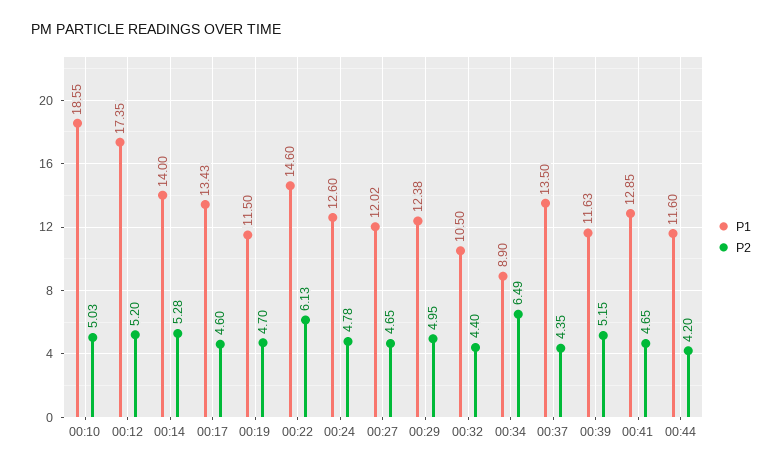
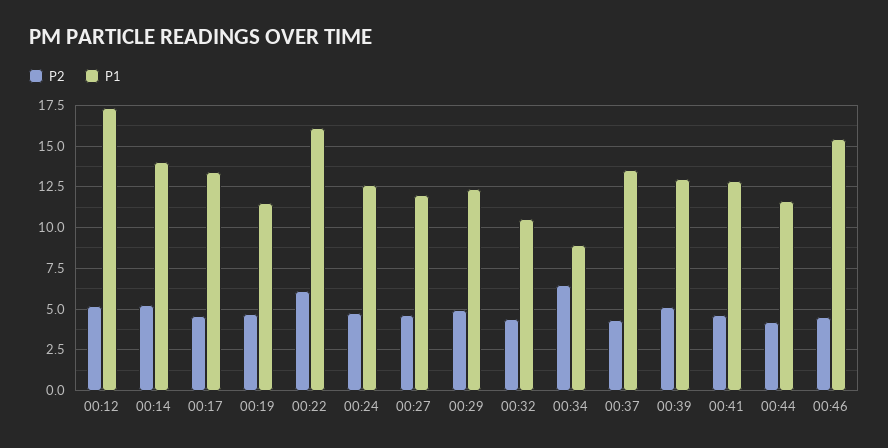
P1, 00:10: 18.55 -> none
P2, 00:10: 5.03 -> none
P1, 00:22: 14.6 -> 16
P1, 00:39: 11.63 -> 13
P2, 00:46: none -> 4.5
P1, 00:46: none -> 15.5

